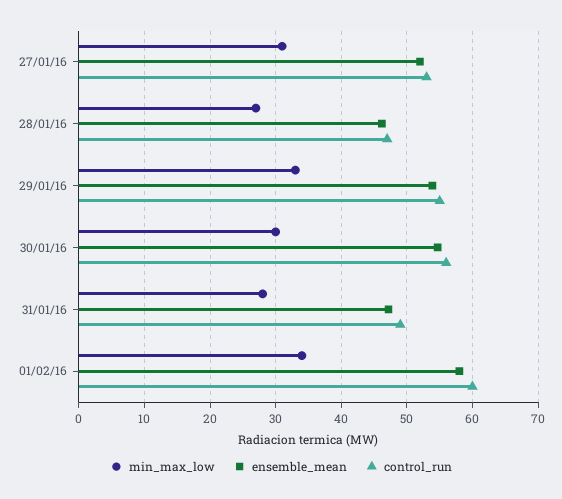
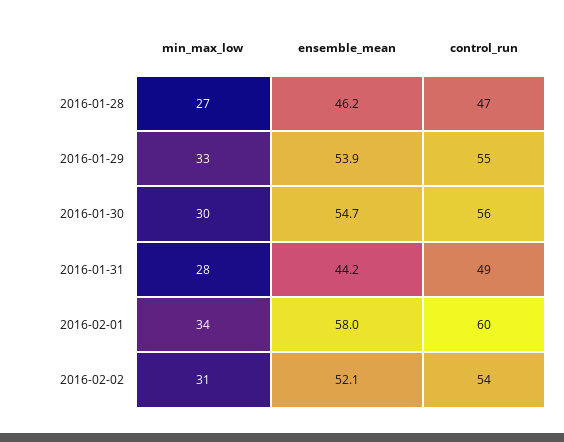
min_max_low, 27/01/16: 31 -> none
ensemble_mean, 27/01/16: 52 -> none
control_run, 27/01/16: 53 -> none
ensemble_mean, 31/01/16: 47 -> 44.2
min_max_low, 2016-02-02: none -> 31
ensemble_mean, 2016-02-02: none -> 52.1
control_run, 2016-02-02: none -> 54

